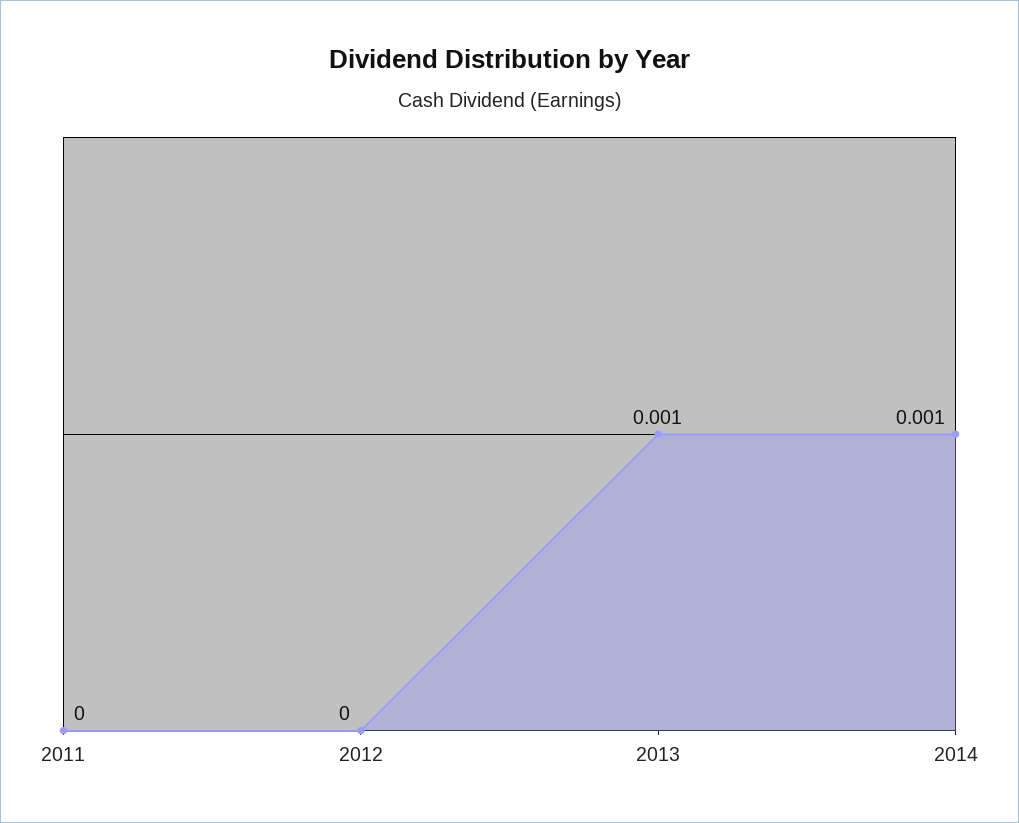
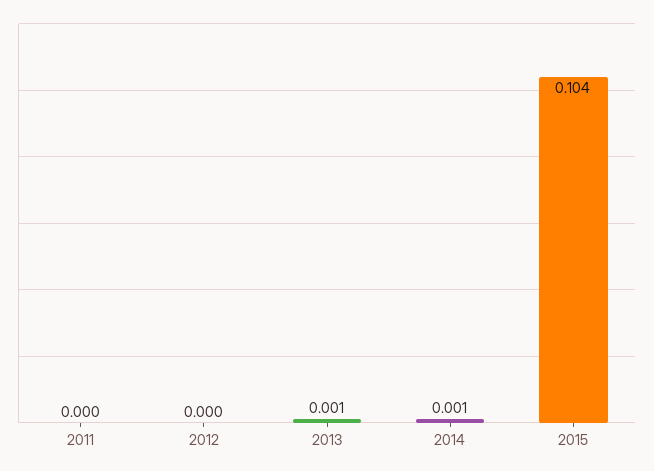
2015: none -> 0.104

